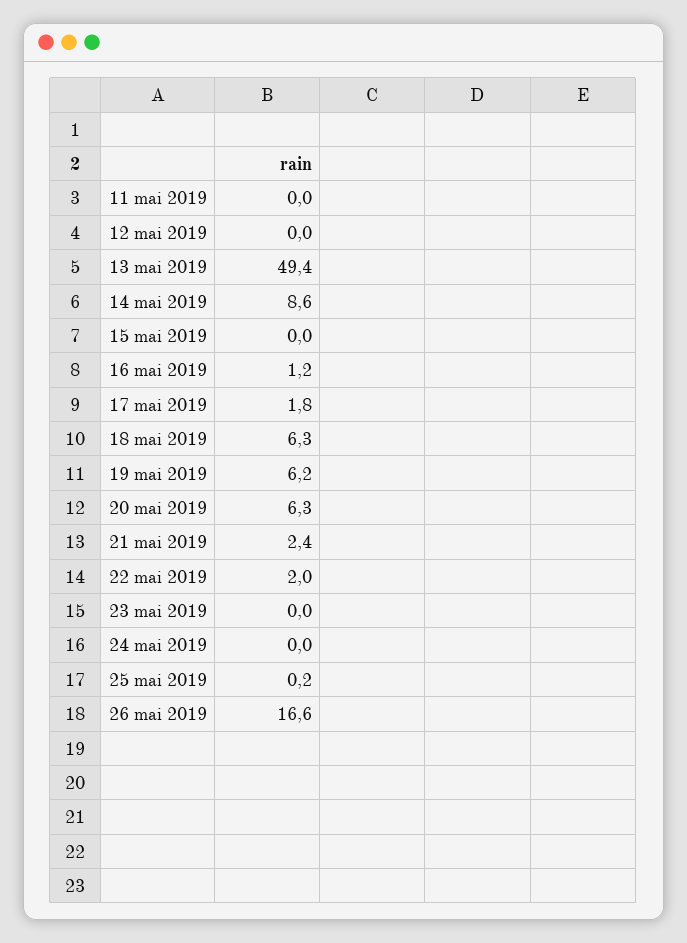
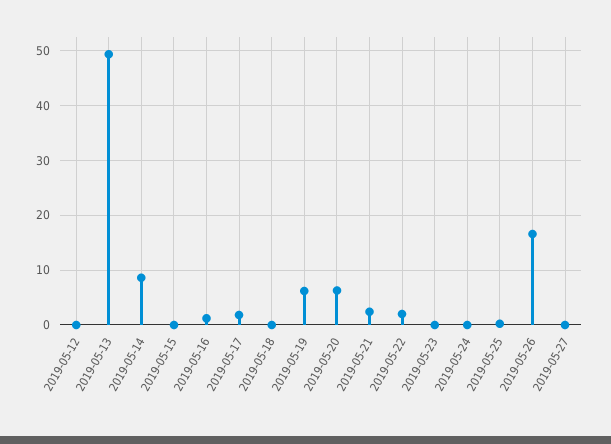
11 mai 2019: 0 -> none
18 mai 2019: 6.3 -> 0
2019-05-27: none -> 0

